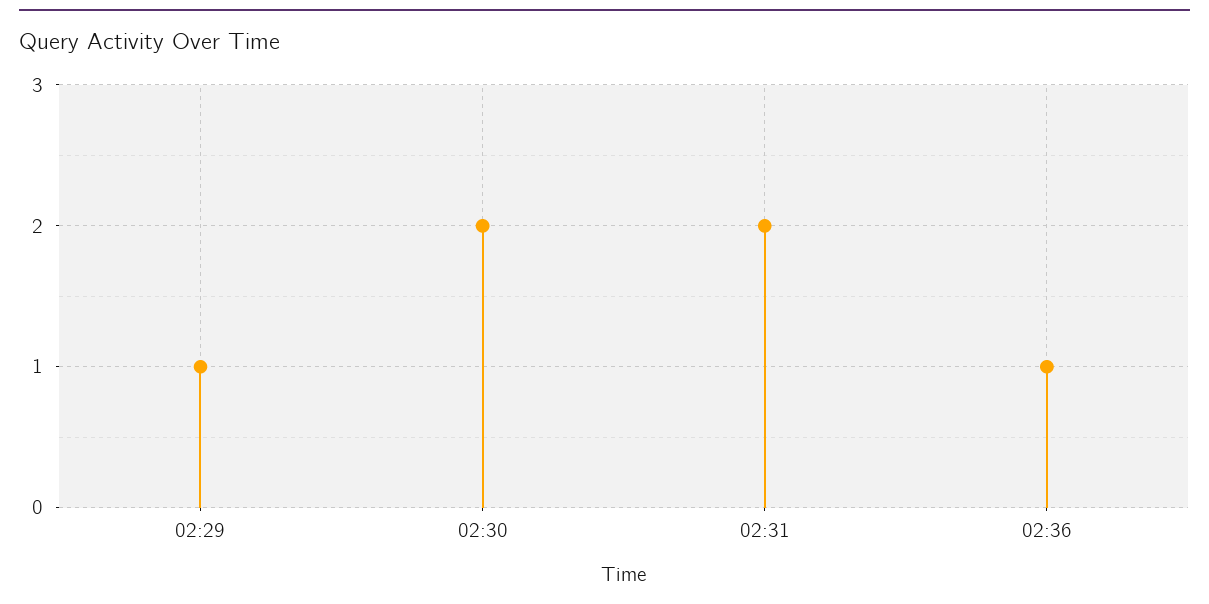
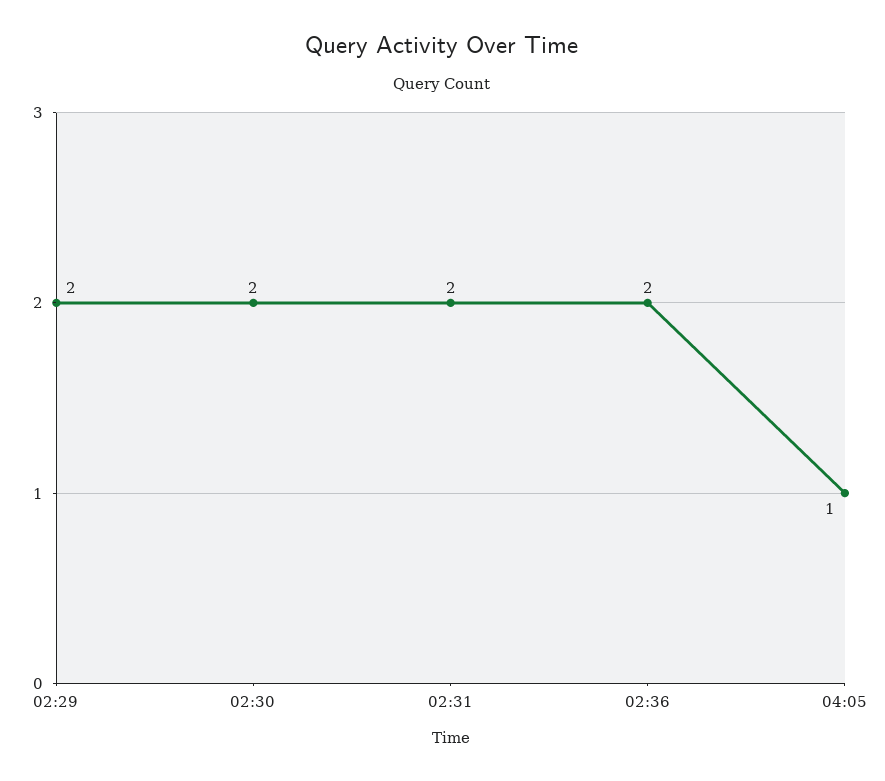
02:29: 1 -> 2
02:36: 1 -> 2
04:05: none -> 1

